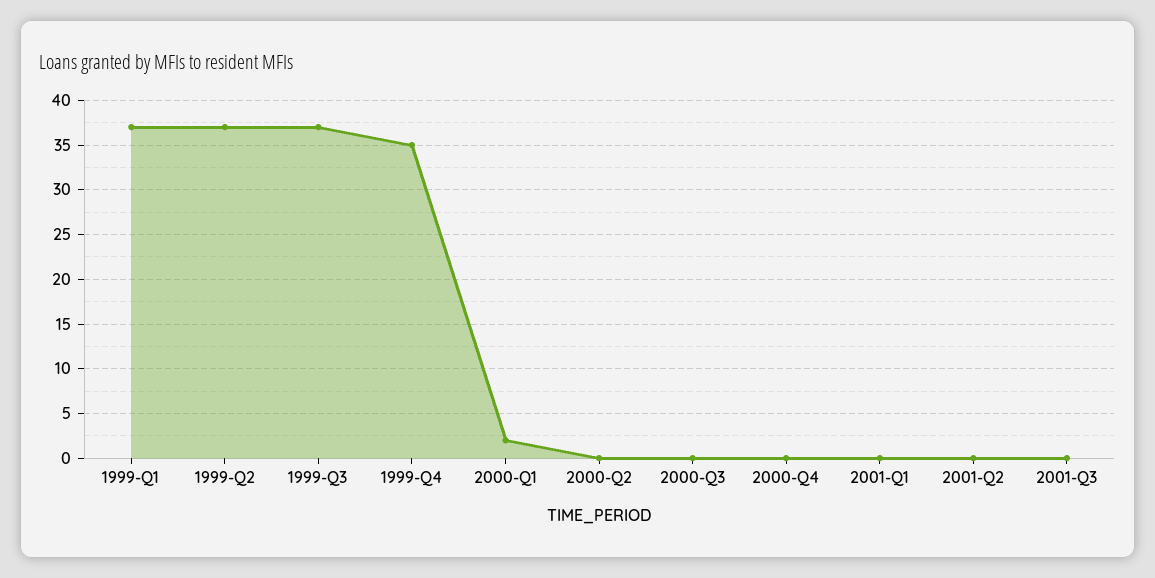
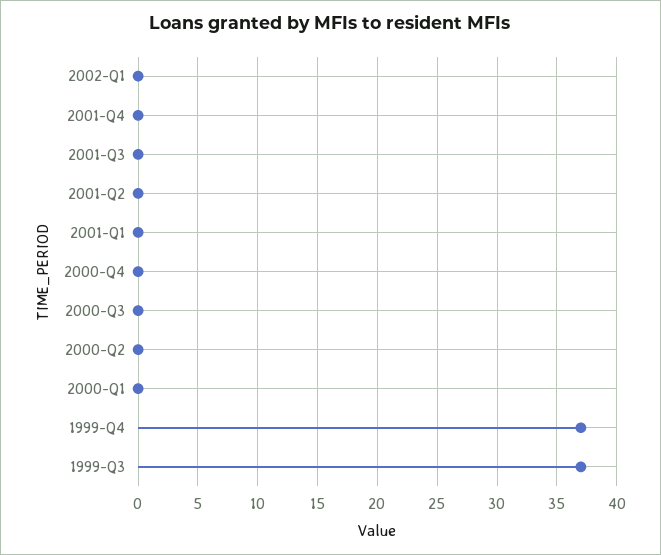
1999-Q1: 37 -> none
1999-Q2: 37 -> none
1999-Q4: 35 -> 37
2000-Q1: 2 -> 0
2002-Q1: none -> 0
2001-Q4: none -> 0

